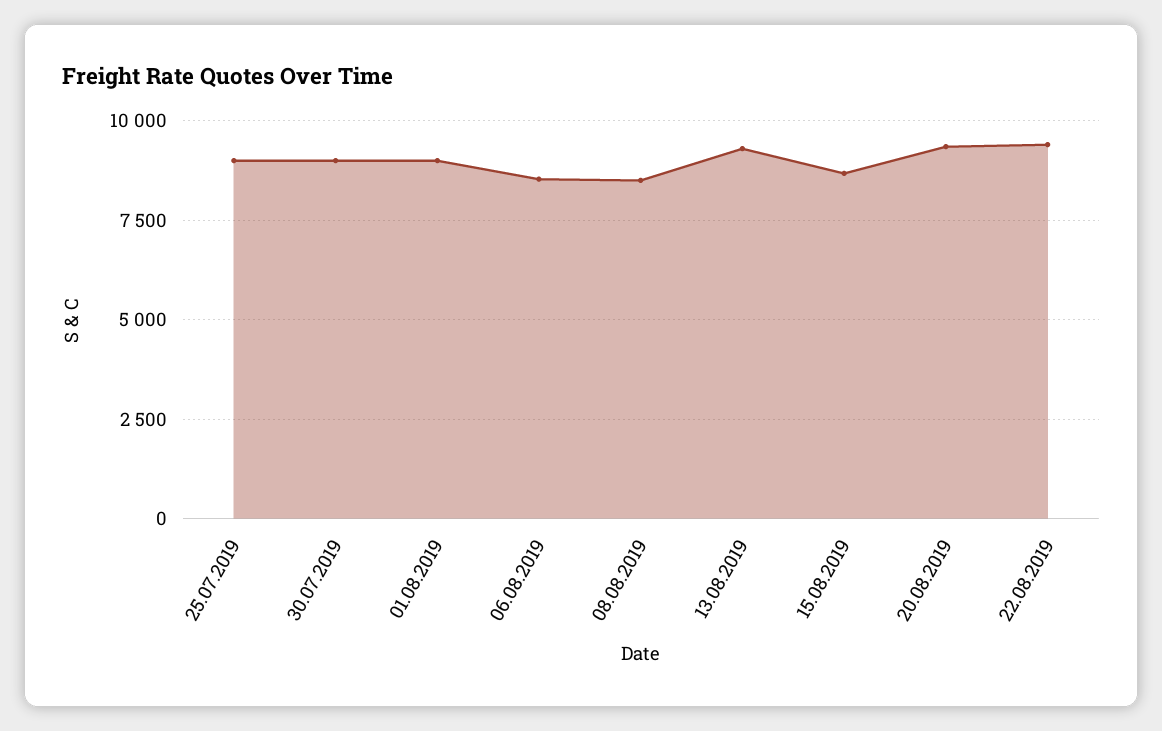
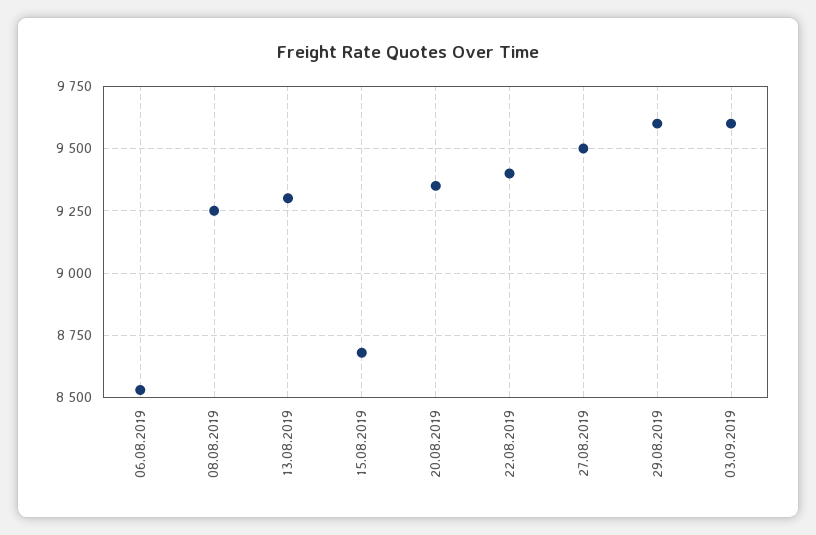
25.07.2019: 9000 -> none
30.07.2019: 9000 -> none
01.08.2019: 9000 -> none
08.08.2019: 8500 -> 9250
27.08.2019: none -> 9500
29.08.2019: none -> 9600
03.09.2019: none -> 9600

